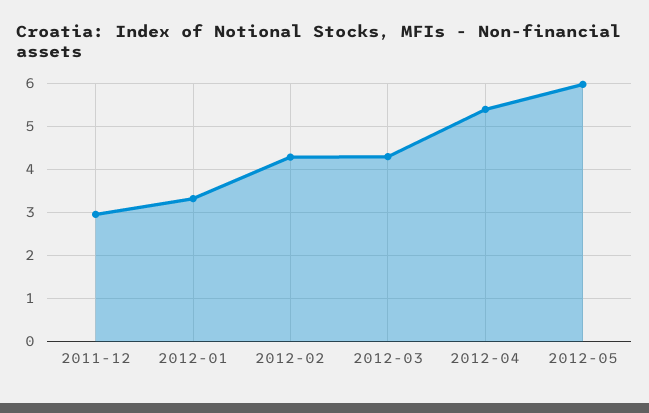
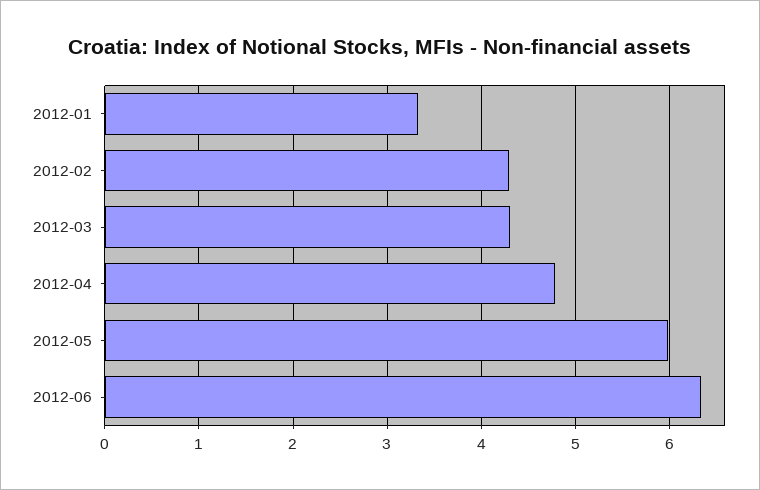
2011-12: 3 -> none
2012-04: 5.4 -> 4.8
2012-06: none -> 6.3

